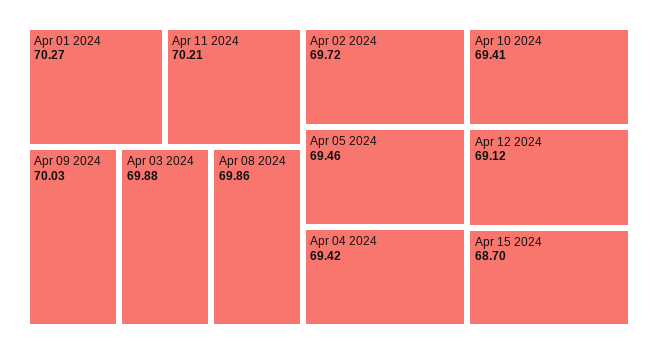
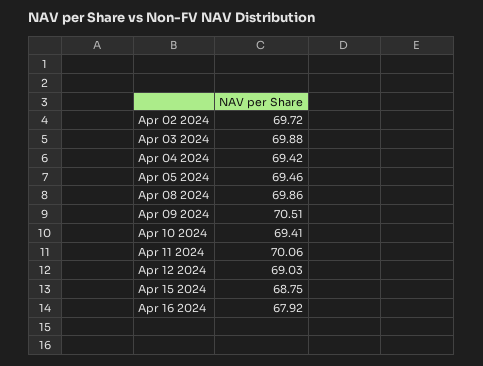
Apr 01 2024: 70.27 -> none
Apr 11 2024: 70.21 -> 70.06
Apr 09 2024: 70.03 -> 70.51
Apr 12 2024: 69.12 -> 69.03
Apr 15 2024: 68.7 -> 68.75
Apr 16 2024: none -> 67.92

